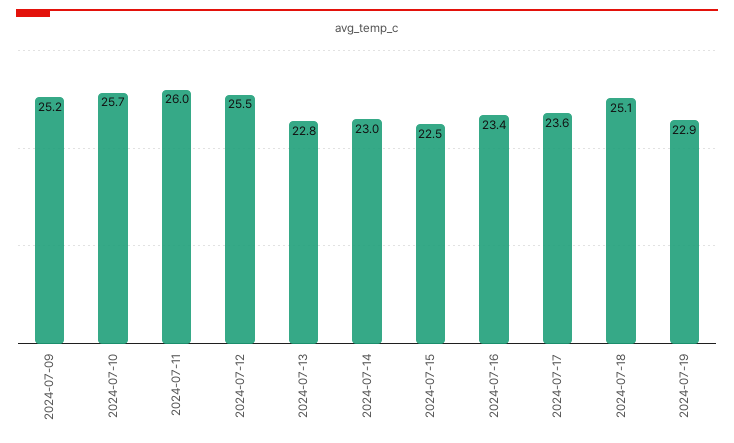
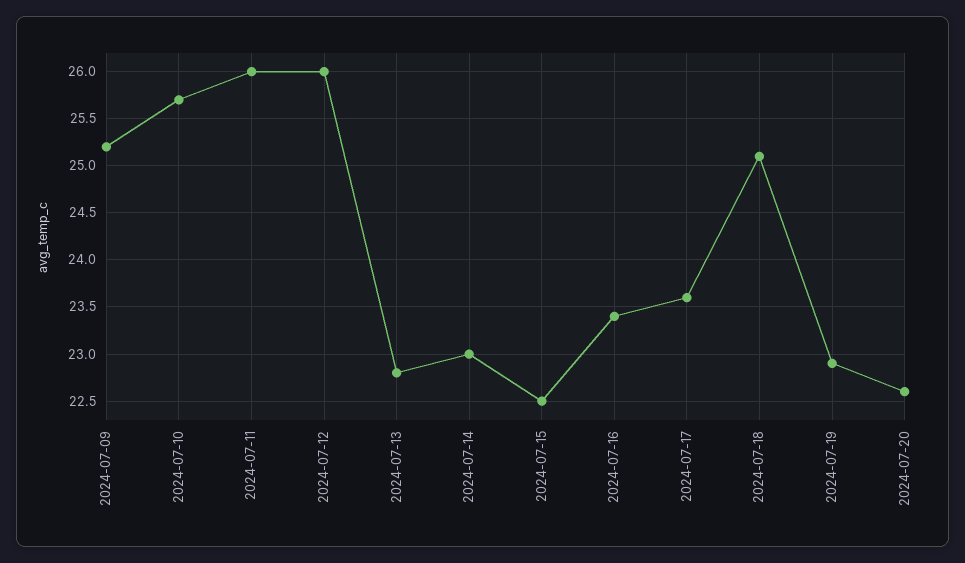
2024-07-12: 25.5 -> 26
2024-07-20: none -> 22.6

